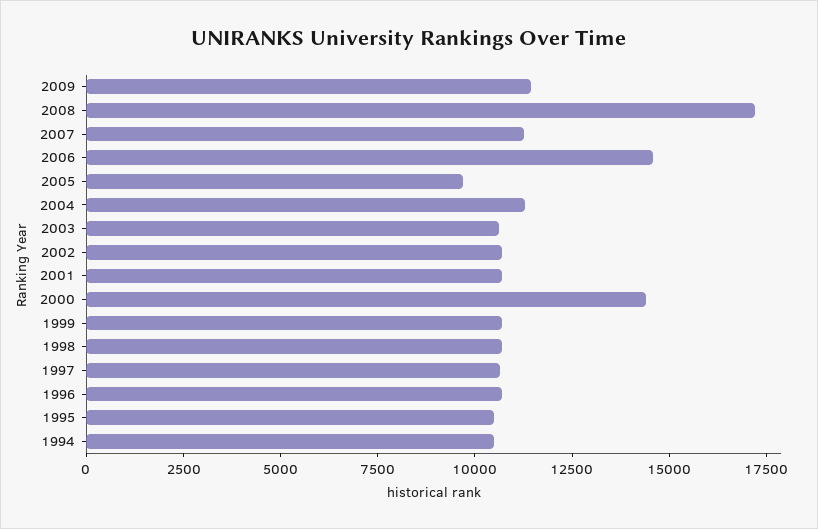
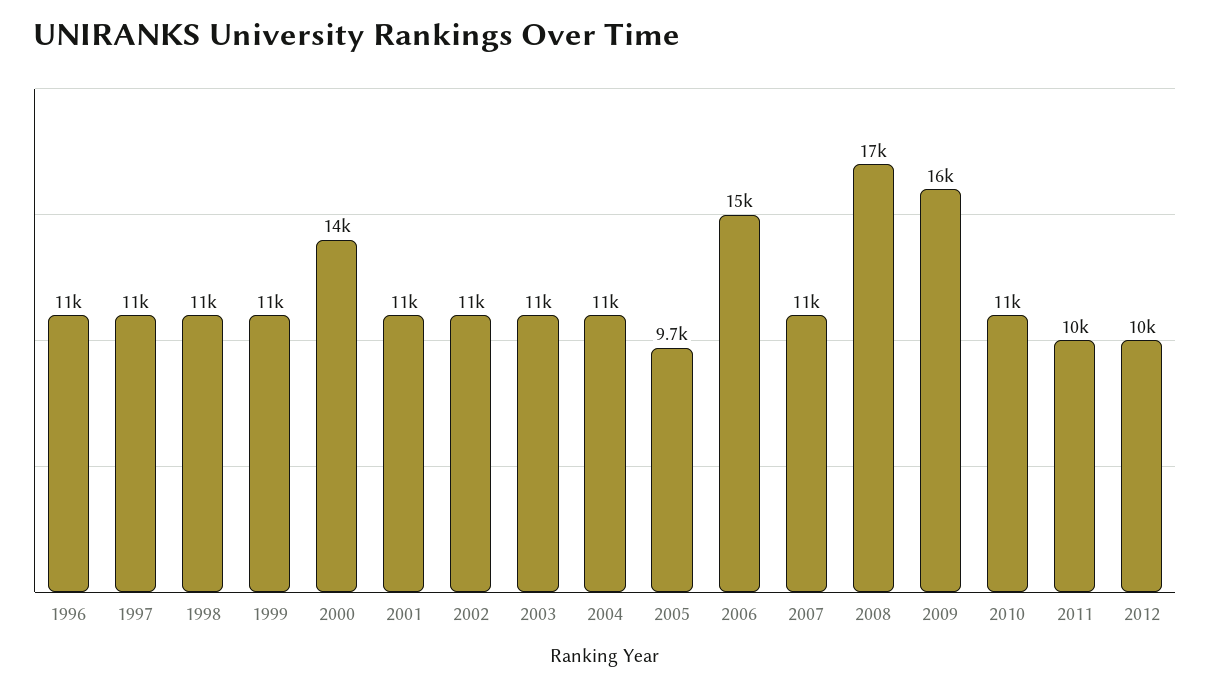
2009: 11500 -> 16000
1995: 10500 -> none
1994: 10500 -> none
2010: none -> 11000
2011: none -> 10000
2012: none -> 10000

